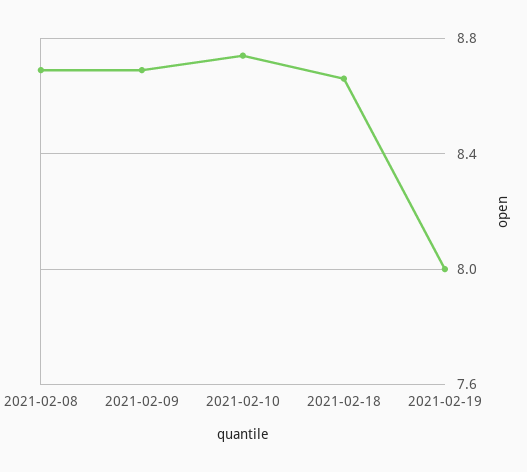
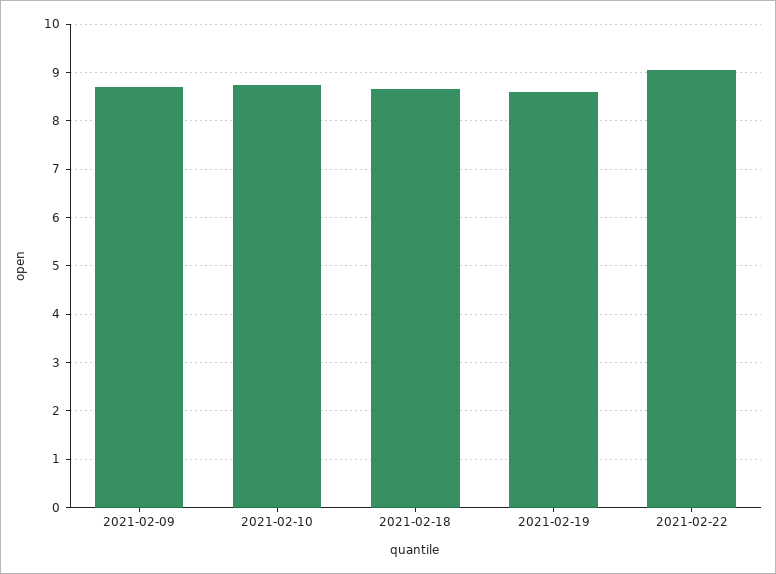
2021-02-08: 8.7 -> none
2021-02-19: 8 -> 8.6
2021-02-22: none -> 9

